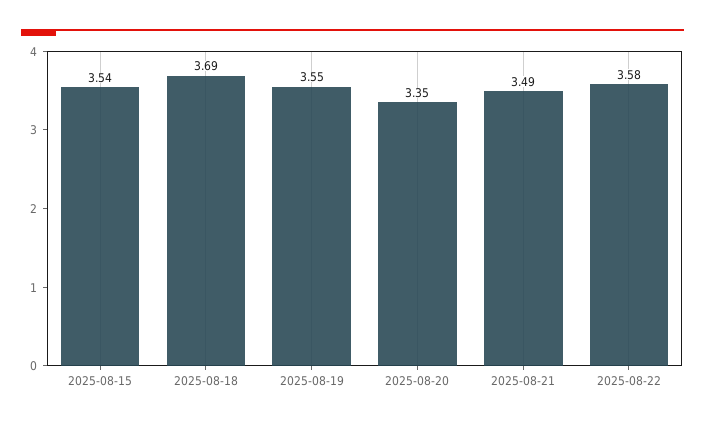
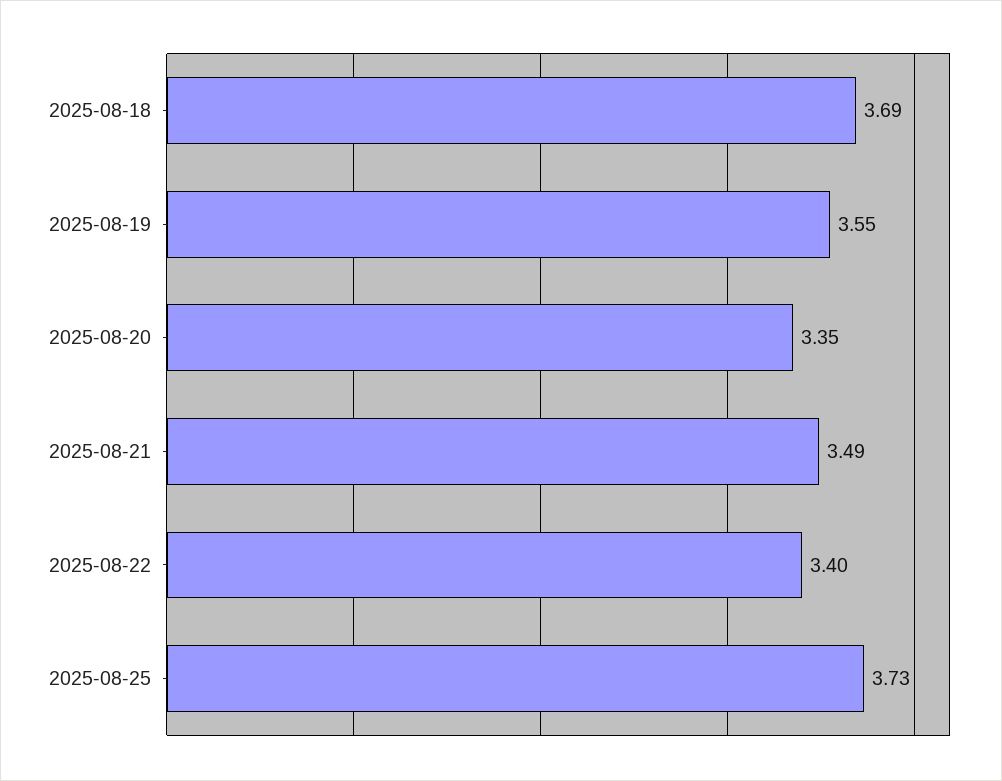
2025-08-15: 3.54 -> none
2025-08-22: 3.58 -> 3.4
2025-08-25: none -> 3.73

